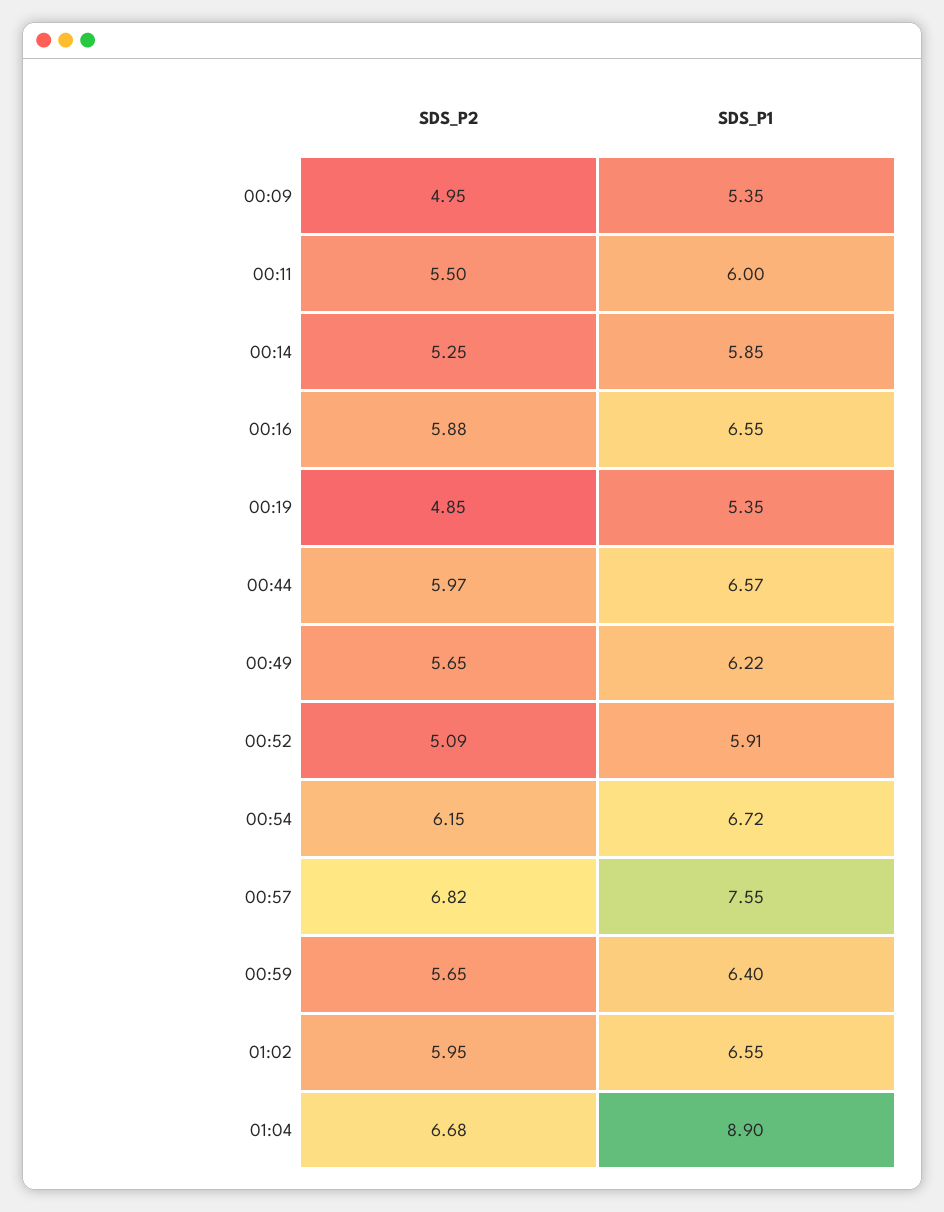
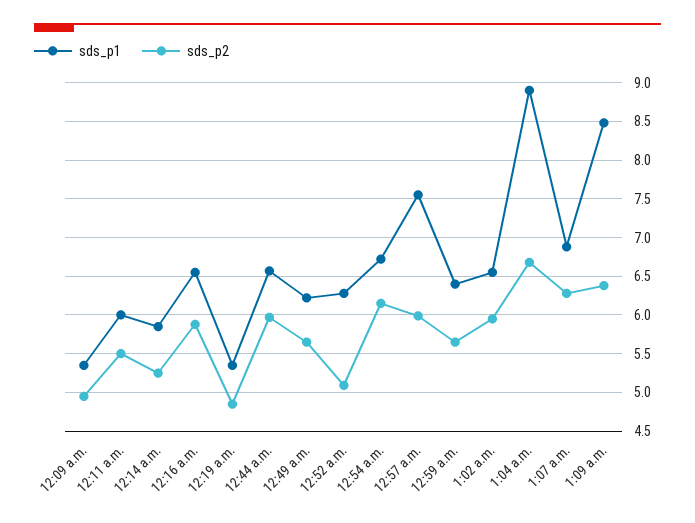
SDS_P1, 00:52: 5.91 -> 6.3
SDS_P2, 00:57: 6.82 -> 6
SDS_P1, 1:07 a.m.: none -> 6.9
SDS_P2, 1:07 a.m.: none -> 6.3
SDS_P1, 1:09 a.m.: none -> 8.5
SDS_P2, 1:09 a.m.: none -> 6.4

